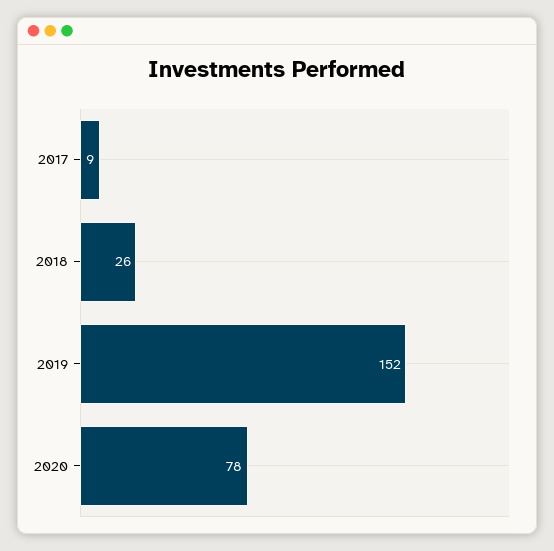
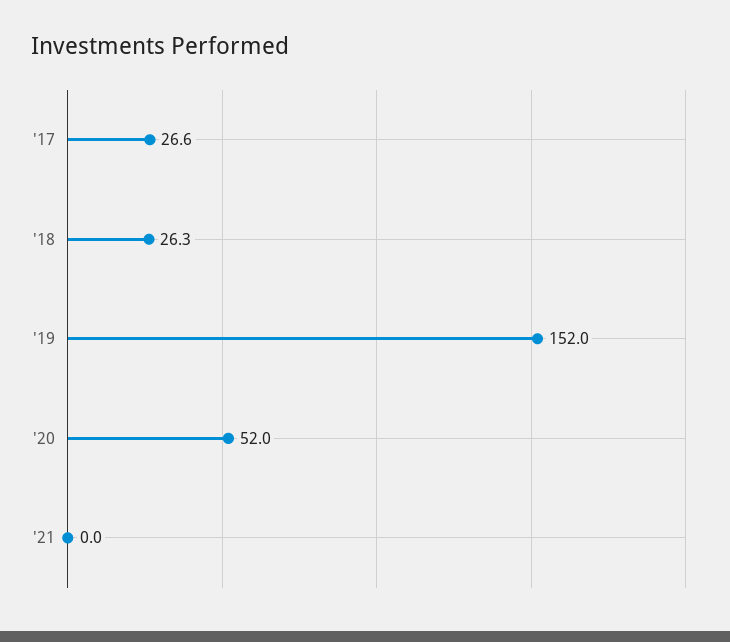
2017: 9 -> 26.6
2020: 78 -> 52
'21: none -> 0

